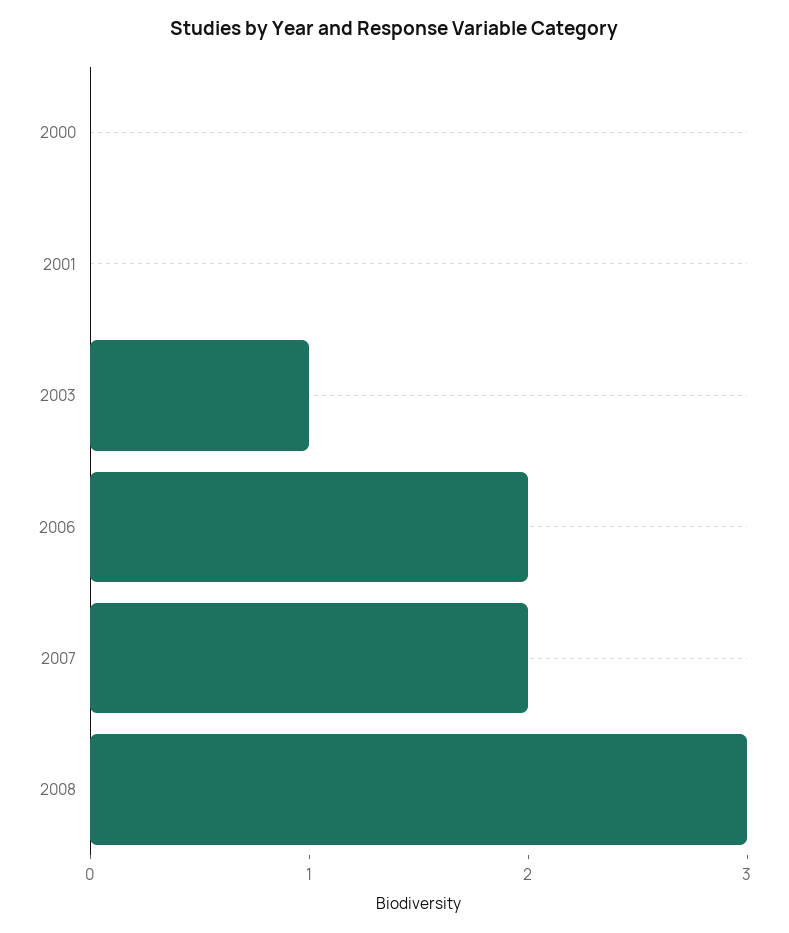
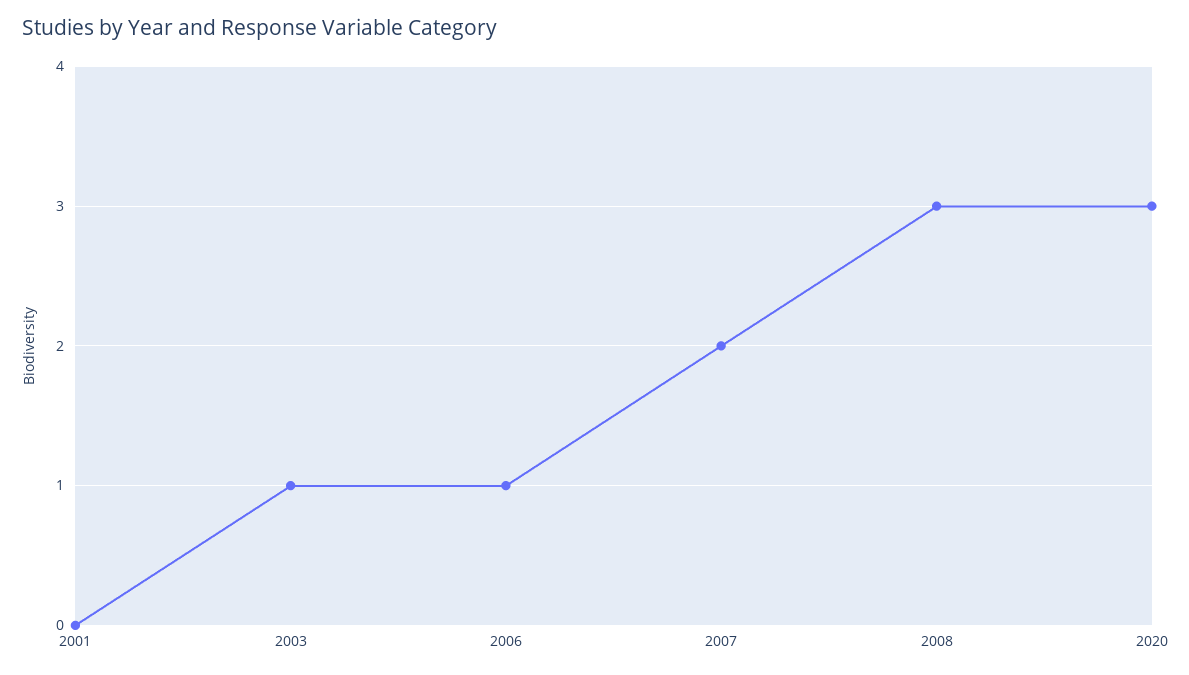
2000: 0 -> none
2006: 2 -> 1
2020: none -> 3

